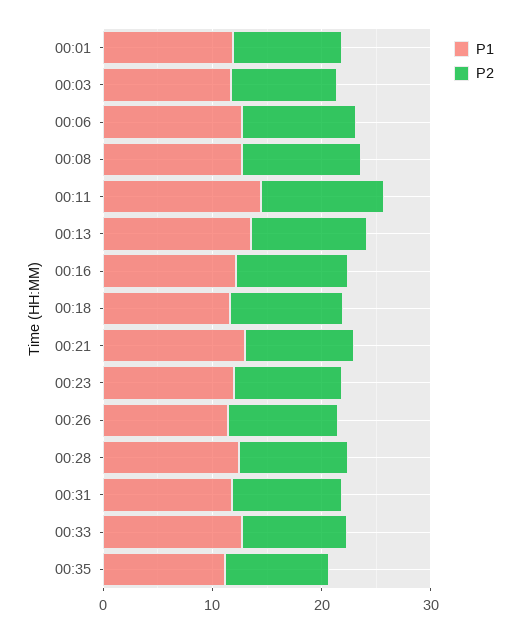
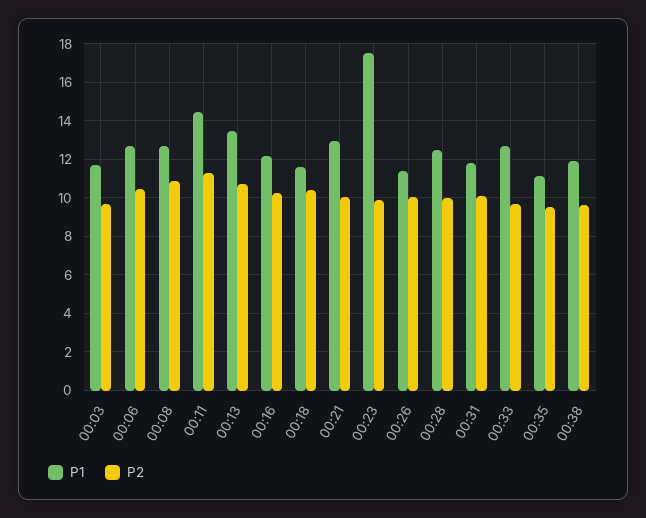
P1, 00:01: 12 -> none
P2, 00:01: 10 -> none
P1, 00:23: 12 -> 17.5
P1, 00:38: none -> 12
P2, 00:38: none -> 9.5

